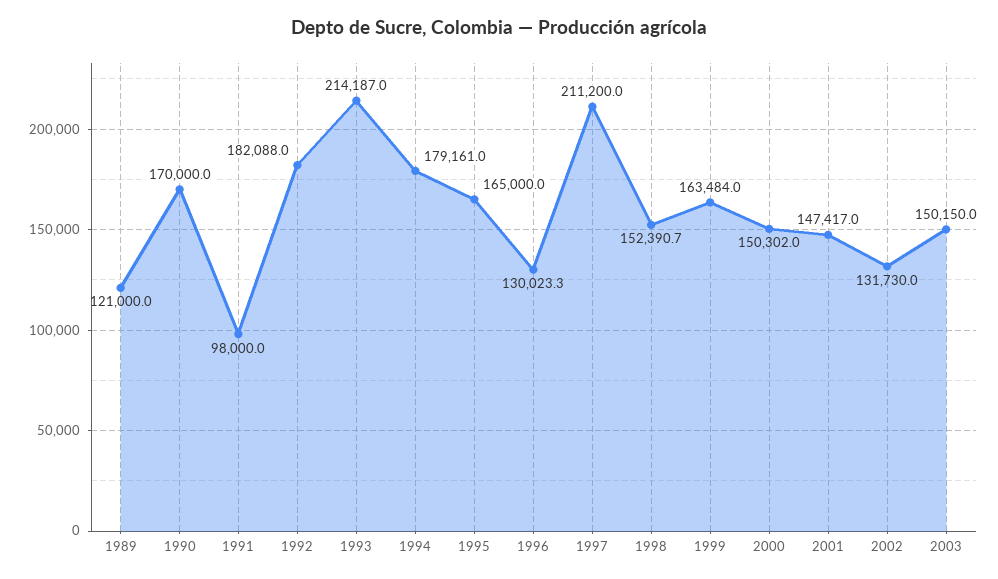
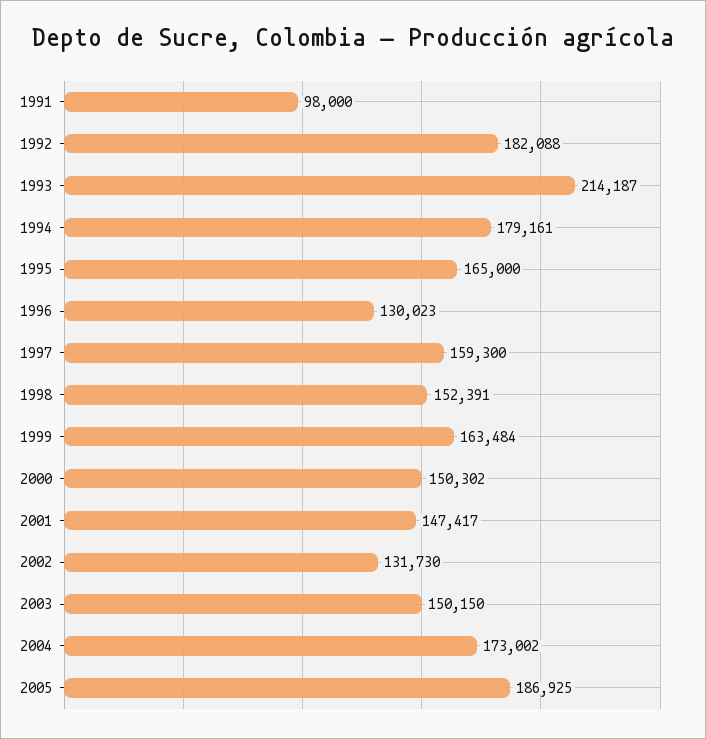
1989: 121000 -> none
1990: 170000 -> none
1997: 211200 -> 159300
2004: none -> 173002
2005: none -> 186925

